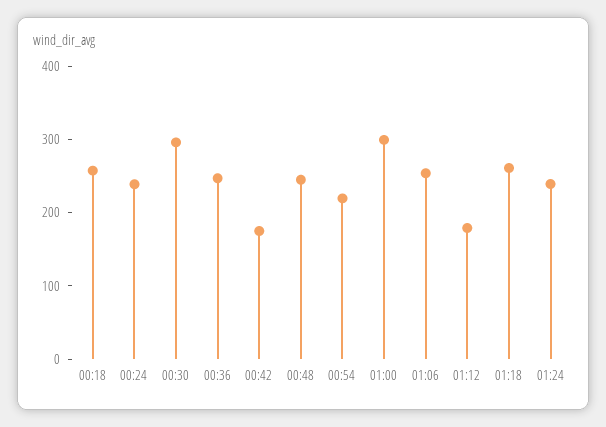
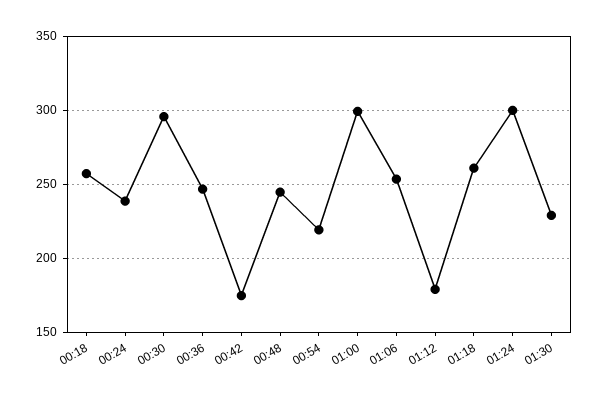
01:24: 240 -> 300
01:30: none -> 230

